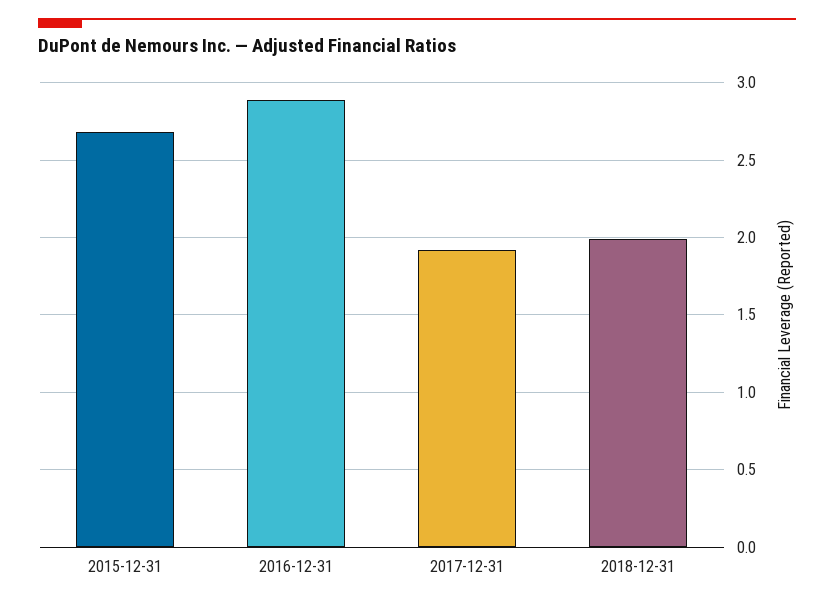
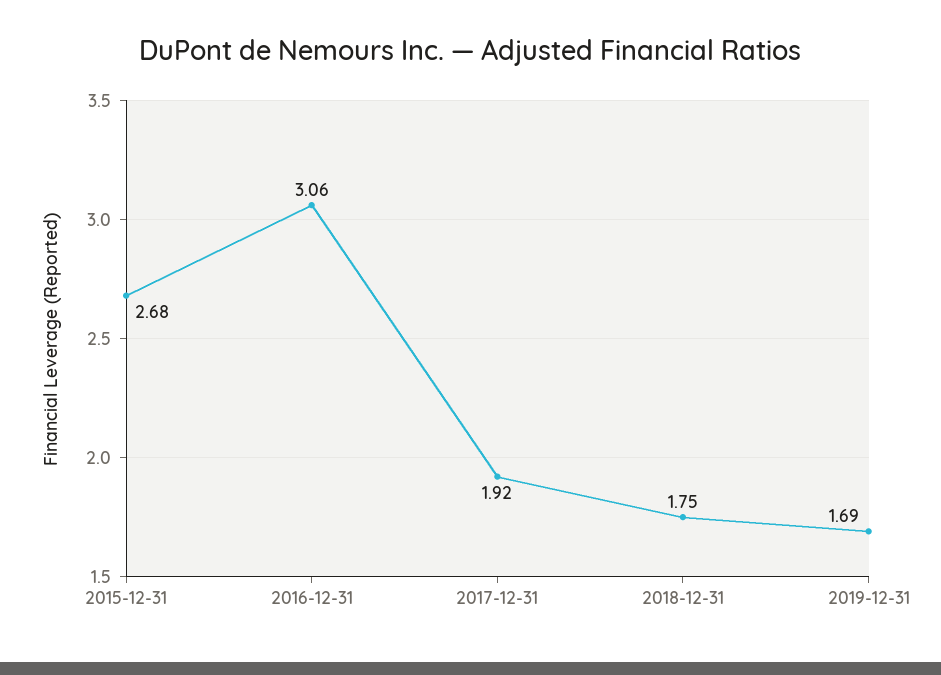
2016-12-31: 2.9 -> 3.06
2018-12-31: 2 -> 1.75
2019-12-31: none -> 1.69

